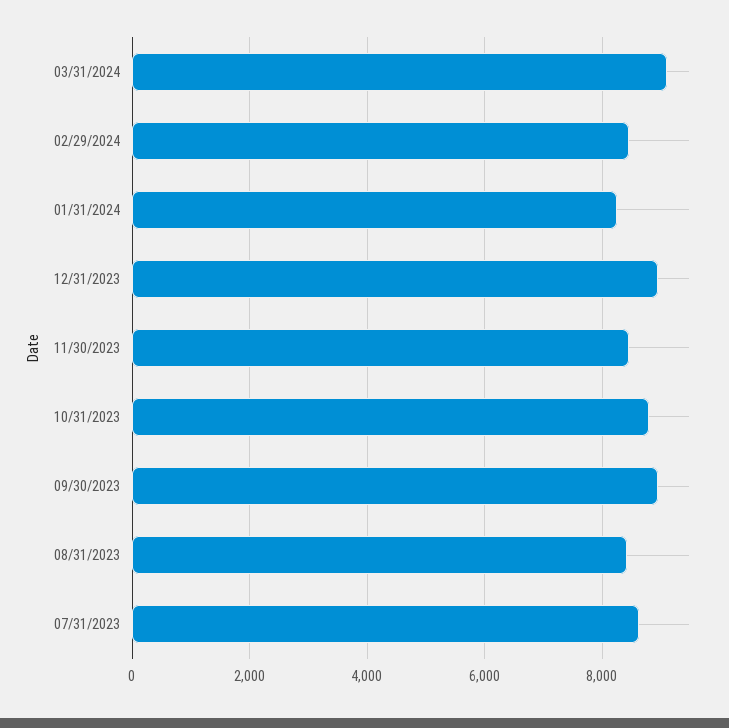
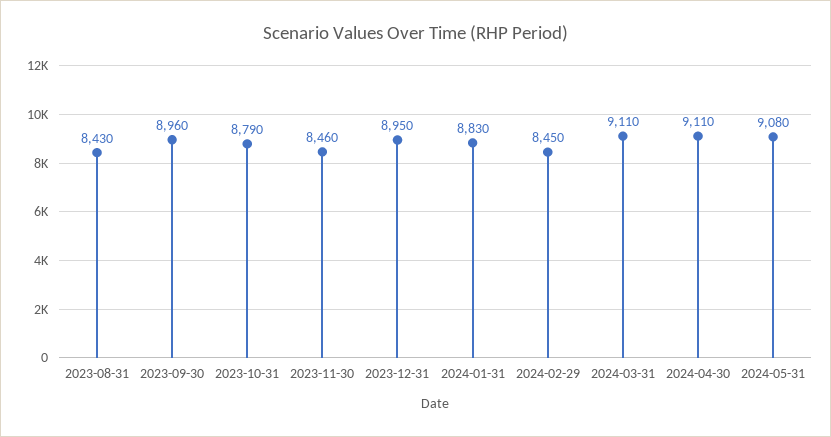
01/31/2024: 8200 -> 8830
07/31/2023: 8600 -> none
2024-04-30: none -> 9110
2024-05-31: none -> 9080

